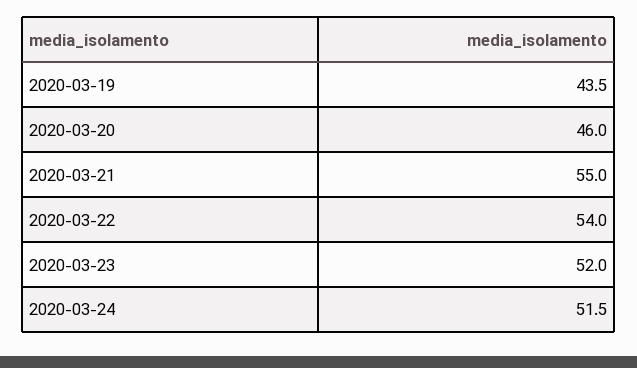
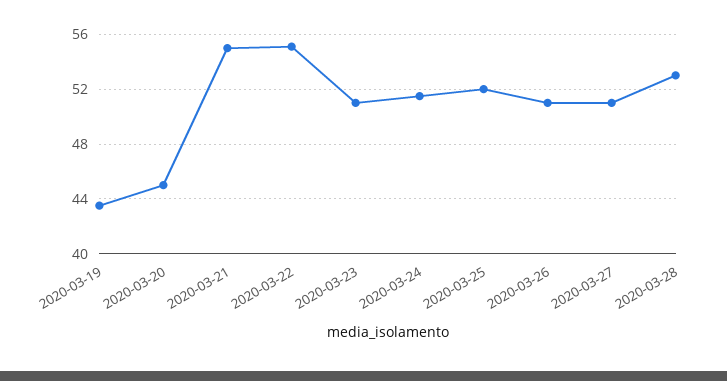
2020-03-20: 46 -> 45
2020-03-22: 54 -> 55
2020-03-23: 52 -> 51
2020-03-25: none -> 52
2020-03-26: none -> 51
2020-03-27: none -> 51
2020-03-28: none -> 53

